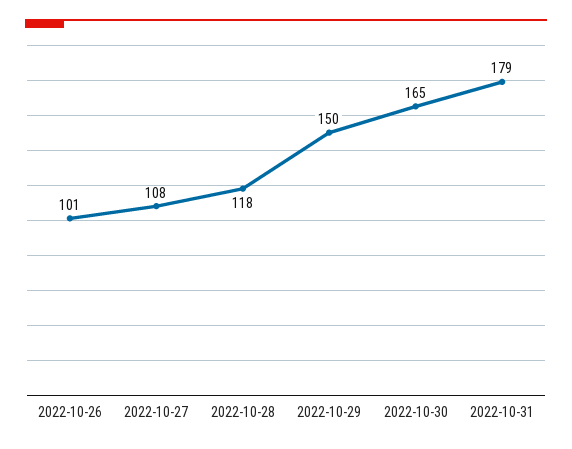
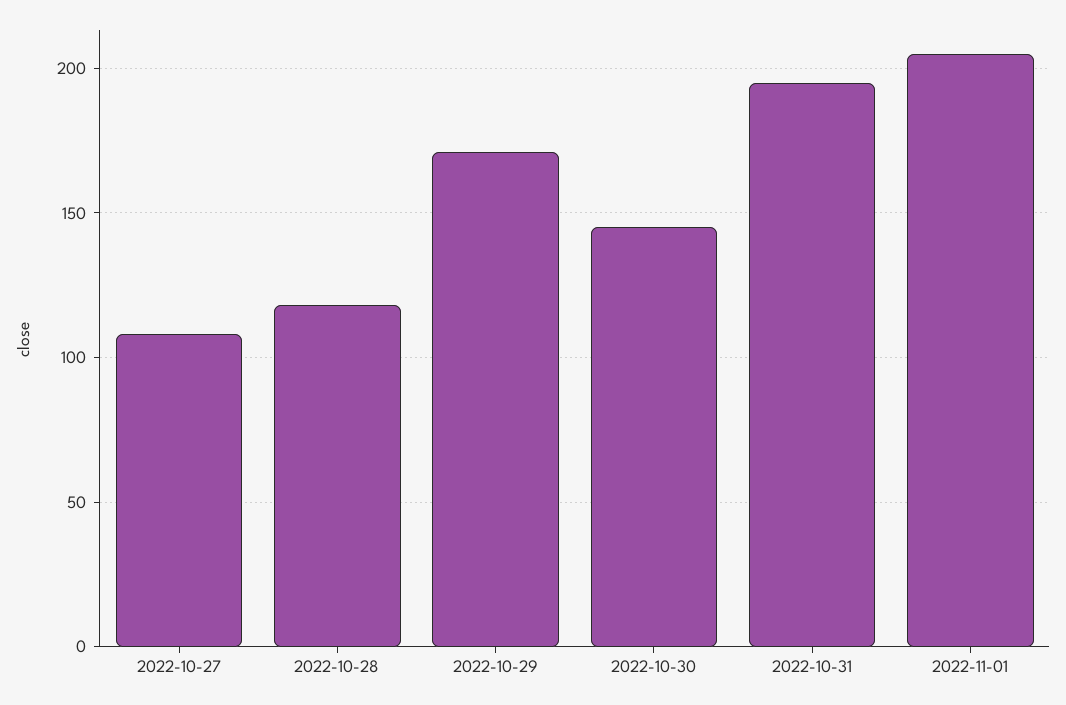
2022-10-26: 101 -> none
2022-10-29: 150 -> 170
2022-10-30: 165 -> 145
2022-10-31: 179 -> 195
2022-11-01: none -> 205

